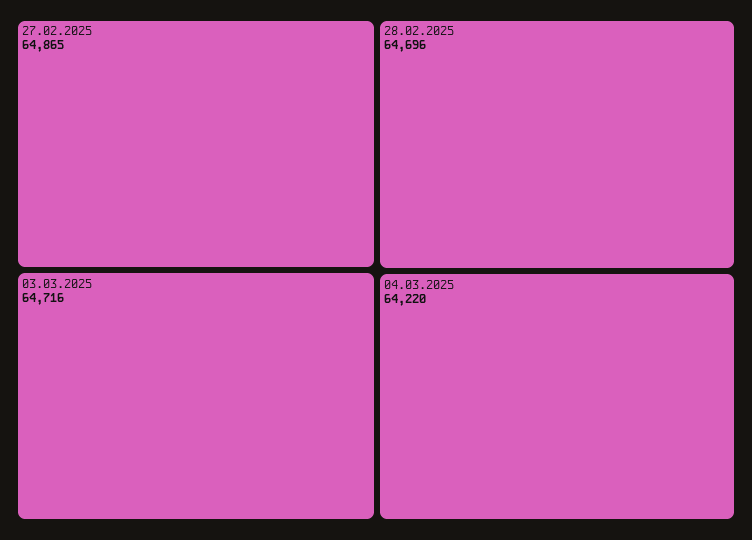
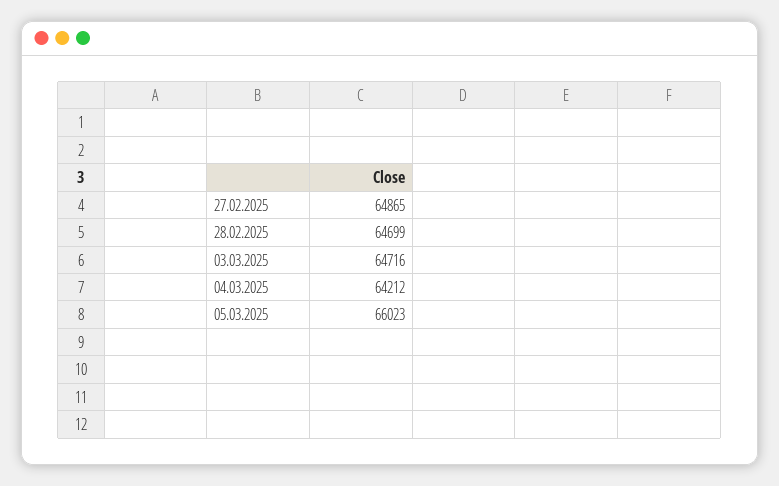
28.02.2025: 64696 -> 64699
04.03.2025: 64220 -> 64212
05.03.2025: none -> 66023

